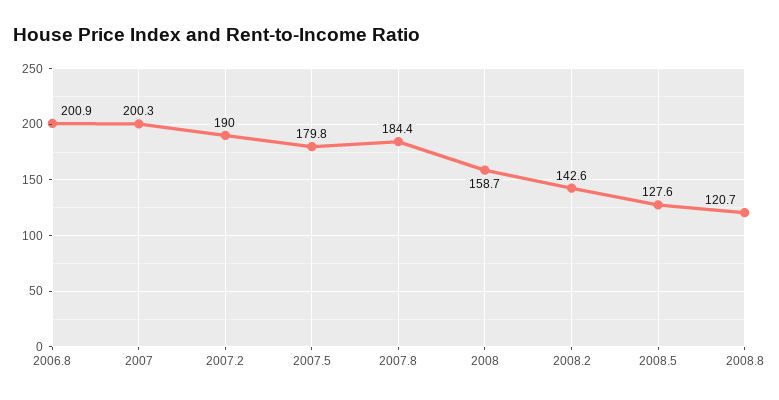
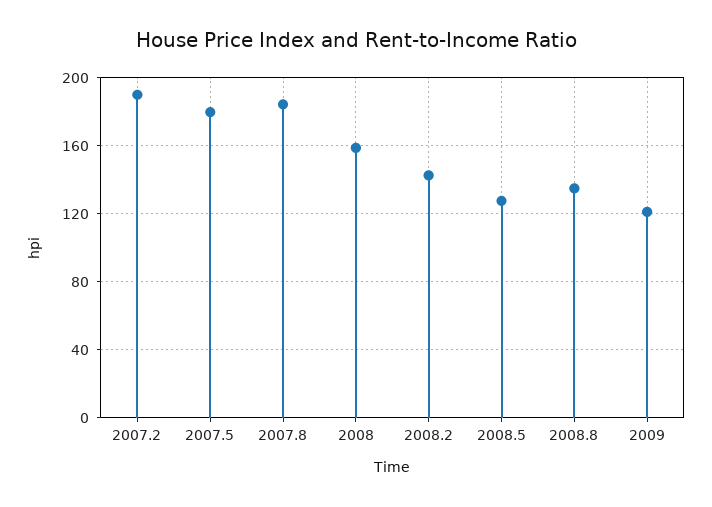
2006.8: 200.9 -> none
2007: 200.3 -> none
2008.8: 120.7 -> 135
2009: none -> 120

